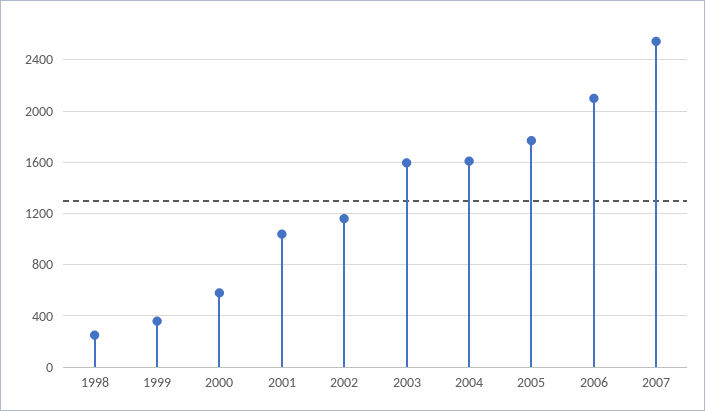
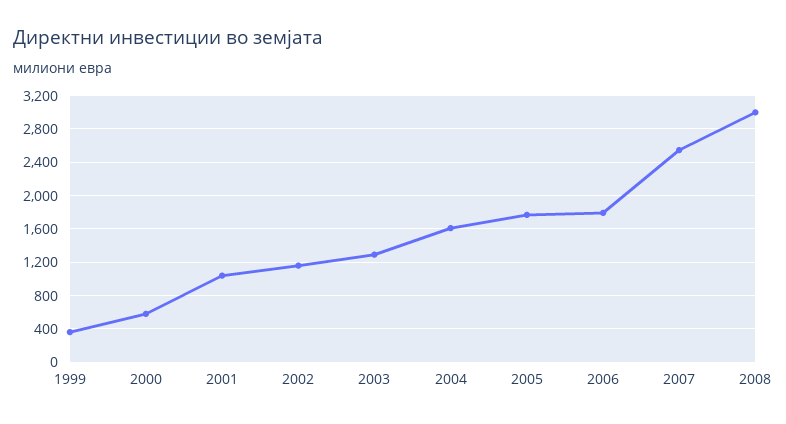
1998: 250 -> none
2003: 1600 -> 1300
2006: 2100 -> 1800
2008: none -> 3000

